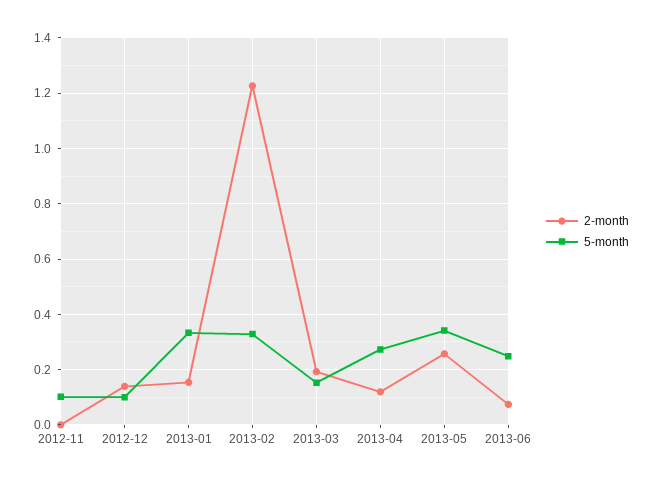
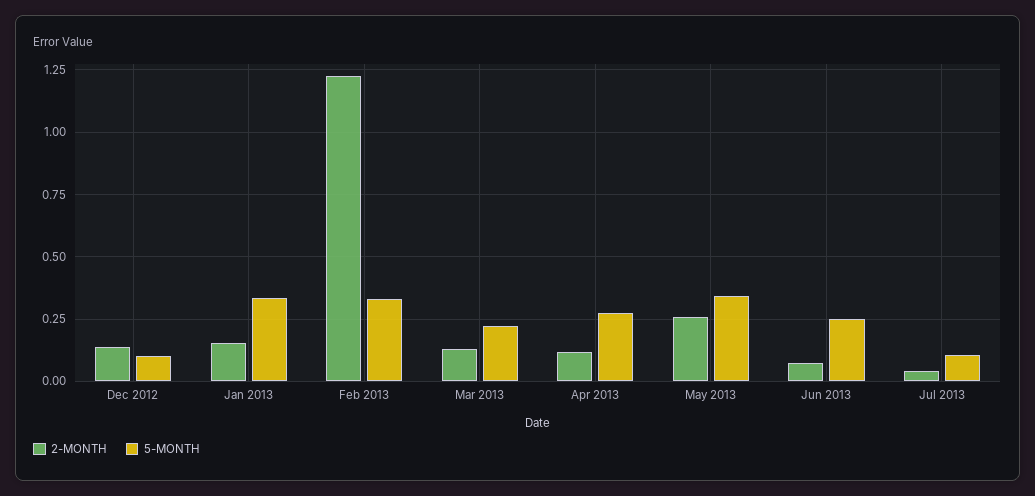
2-month, 2012-11: 0 -> none
5-month, 2012-11: 0.1 -> none
2-month, 2013-03: 0.2 -> 0.125
5-month, 2013-03: 0.15 -> 0.225
2-month, Jul 2013: none -> 0.05
5-month, Jul 2013: none -> 0.1

